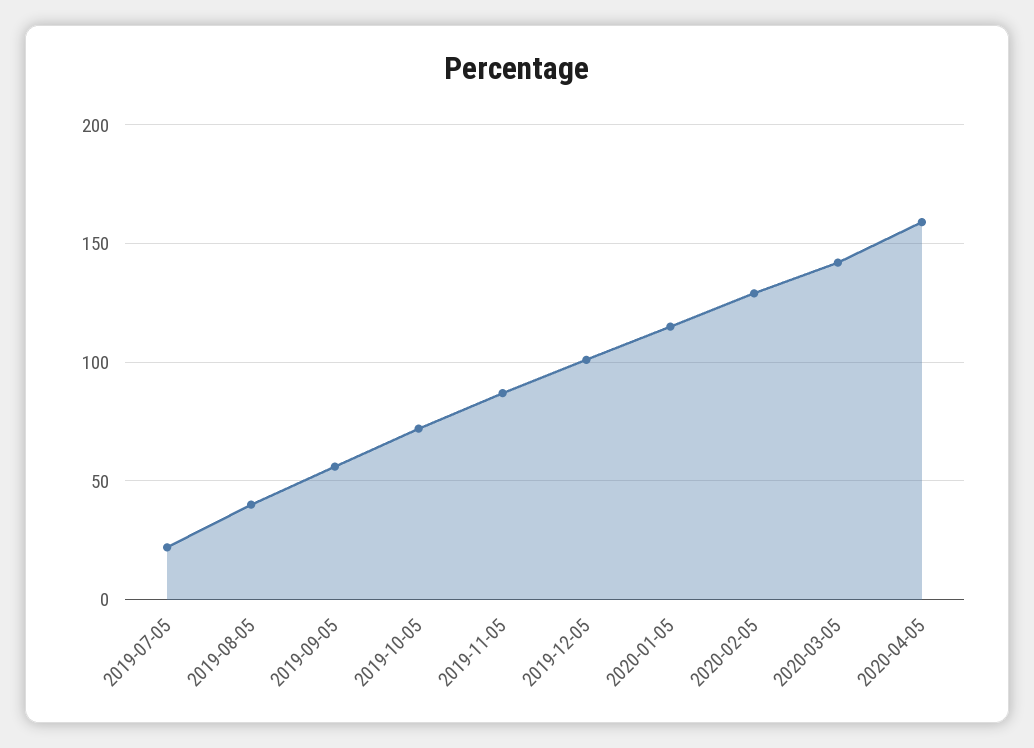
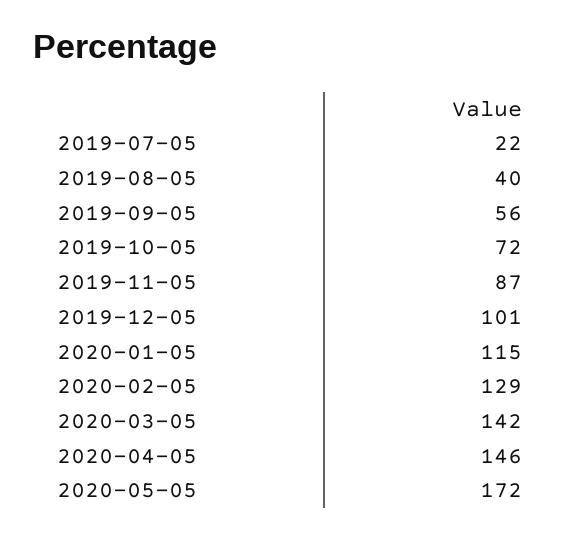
2020-04-05: 160 -> 146
2020-05-05: none -> 172

